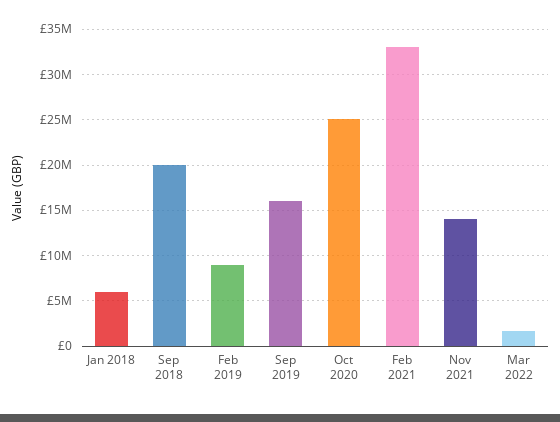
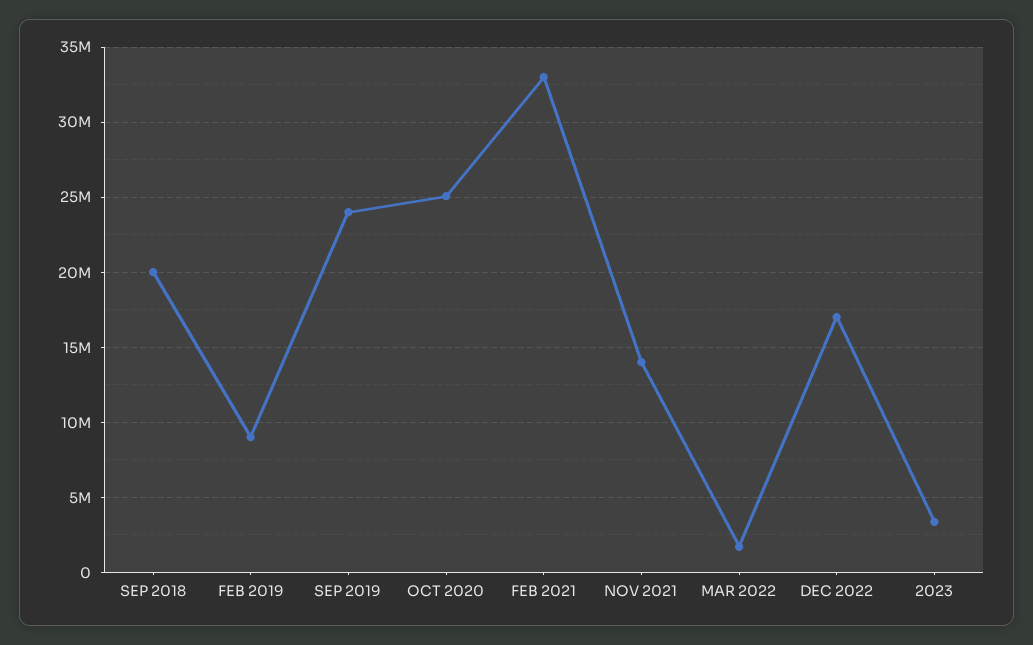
Jan 2018: 6000000 -> none
Sep 2019: 16000000 -> 24000000
DEC 2022: none -> 17000000
2023: none -> 3500000

